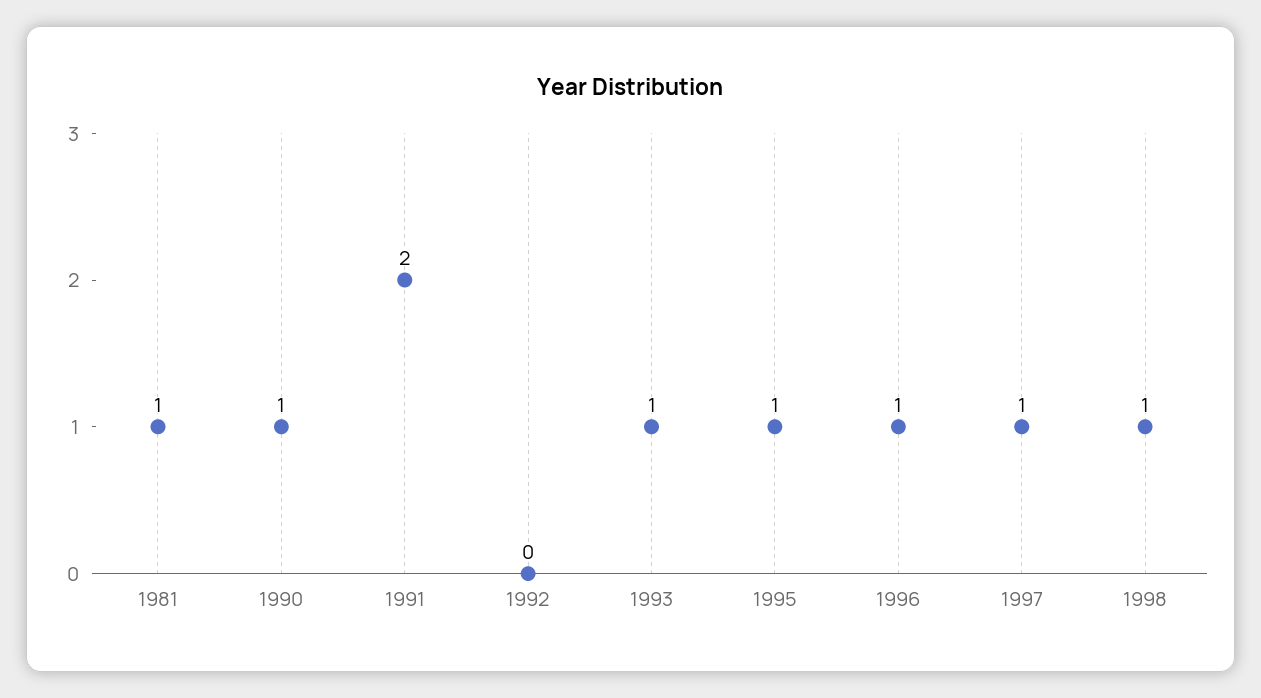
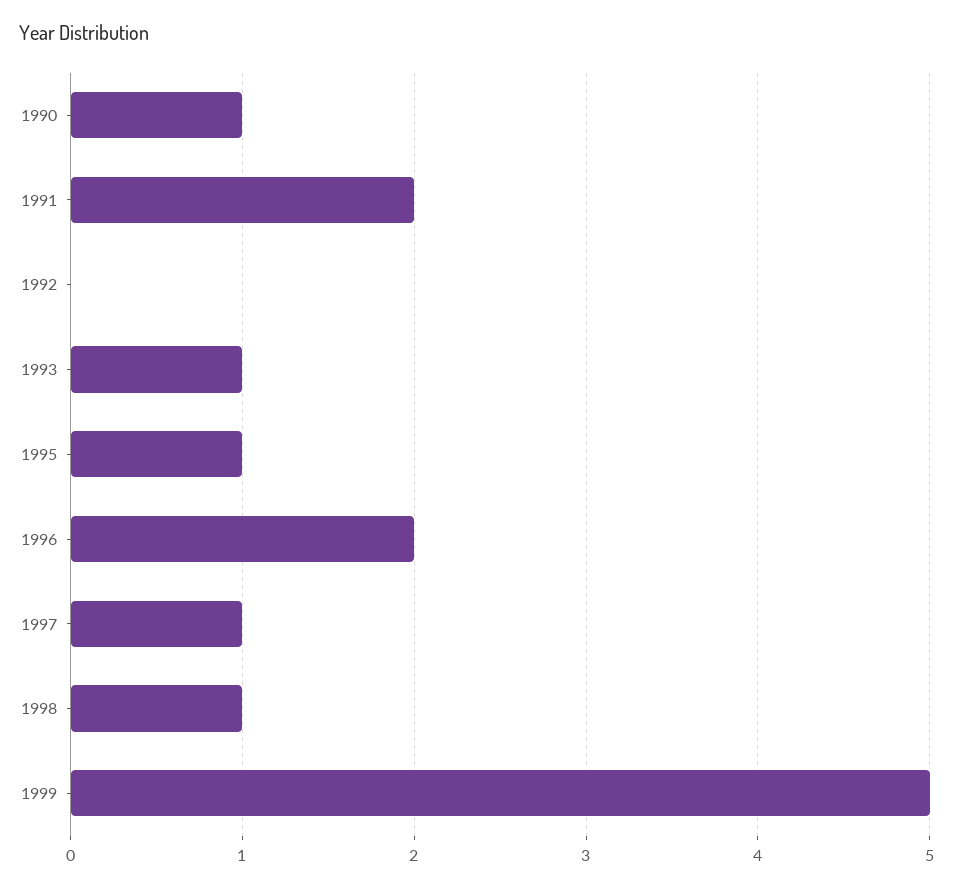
1981: 1 -> none
1996: 1 -> 2
1999: none -> 5

